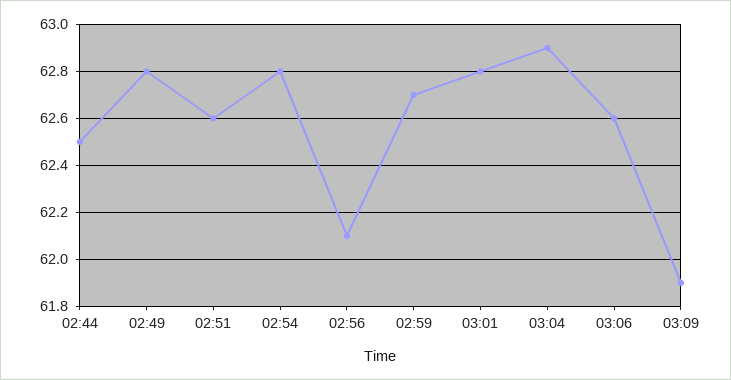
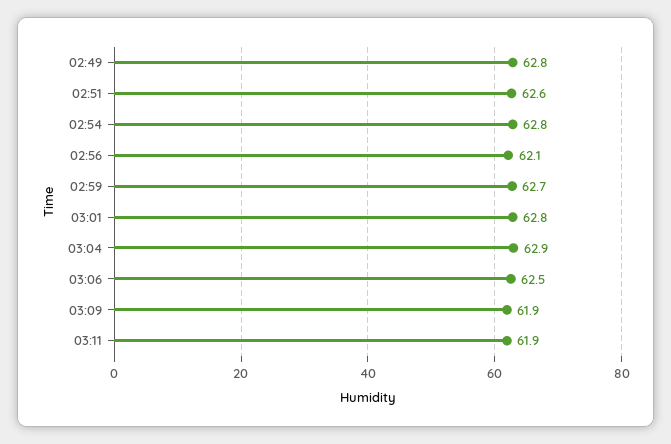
02:44: 62.5 -> none
03:06: 62.6 -> 62.5
03:11: none -> 61.9

